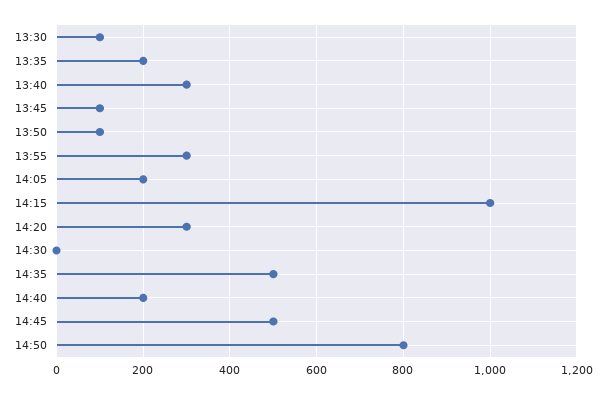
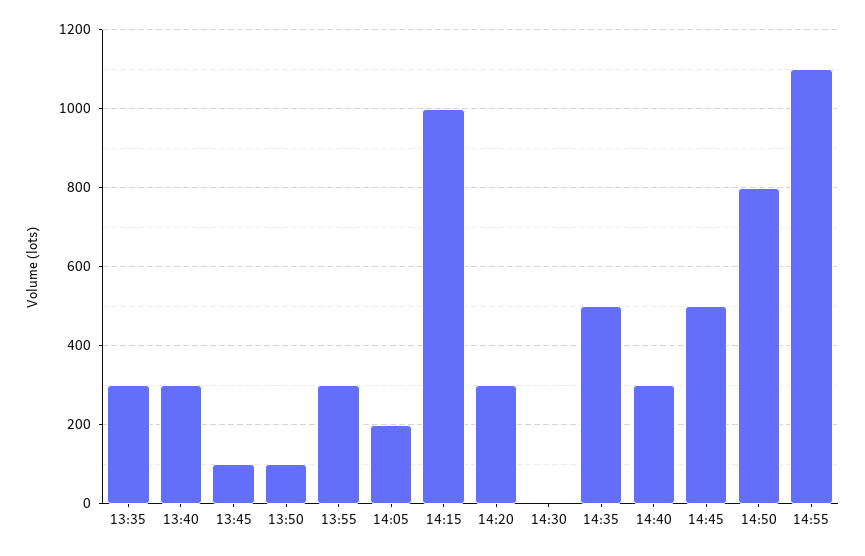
13:30: 100 -> none
13:35: 200 -> 300
14:40: 200 -> 300
14:55: none -> 1100

